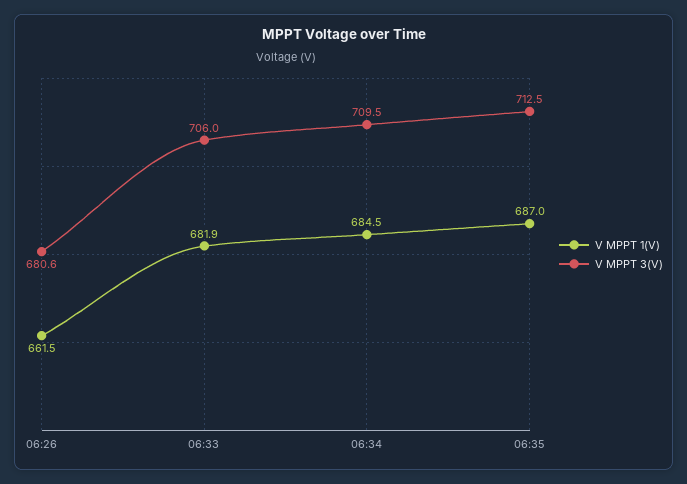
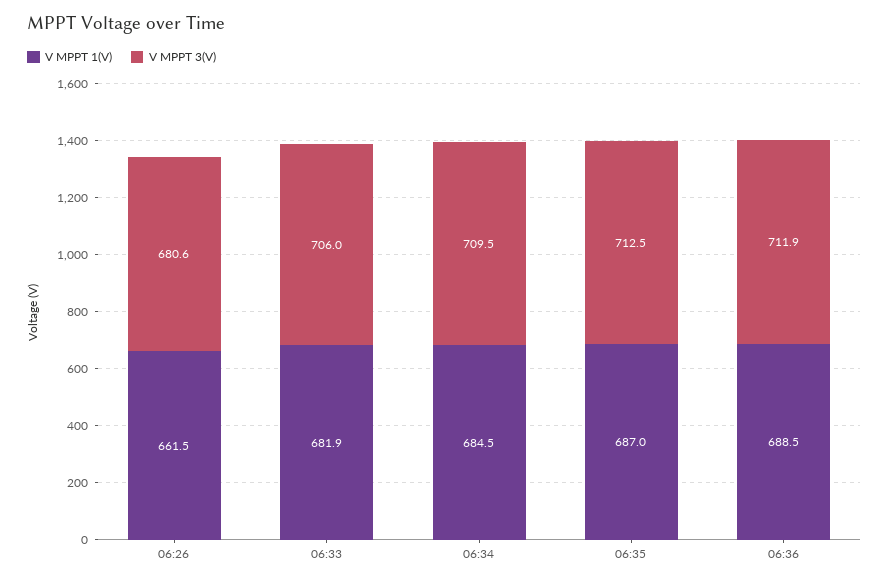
V MPPT 1(V), 06:36: none -> 688.5
V MPPT 3(V), 06:36: none -> 711.9

